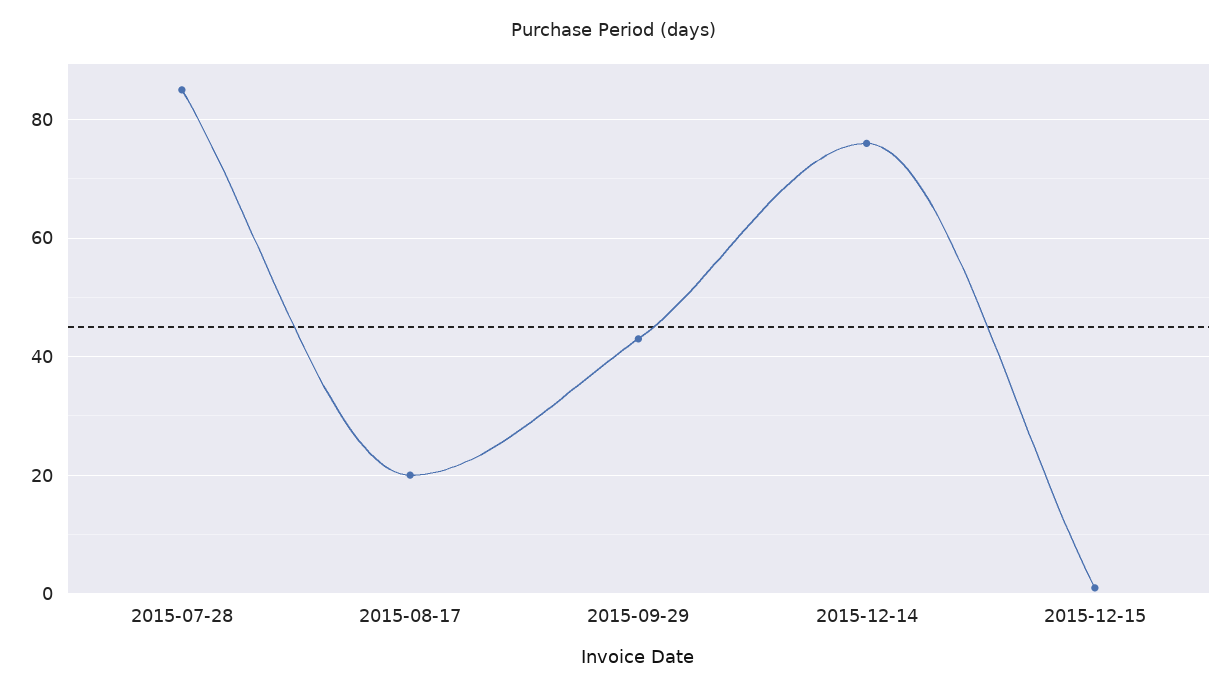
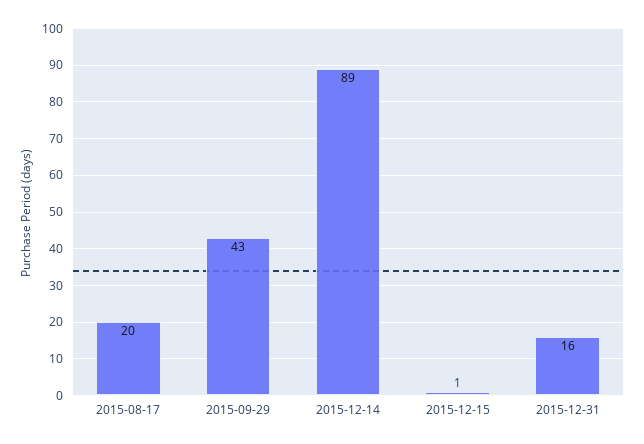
2015-07-28: 85 -> none
2015-12-14: 75 -> 89
2015-12-31: none -> 16

